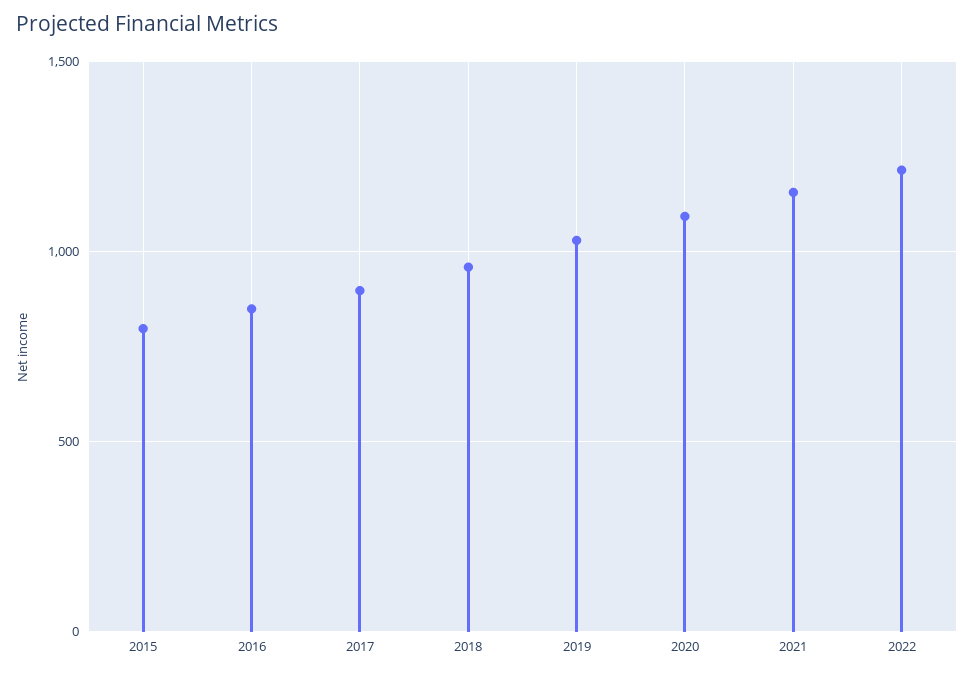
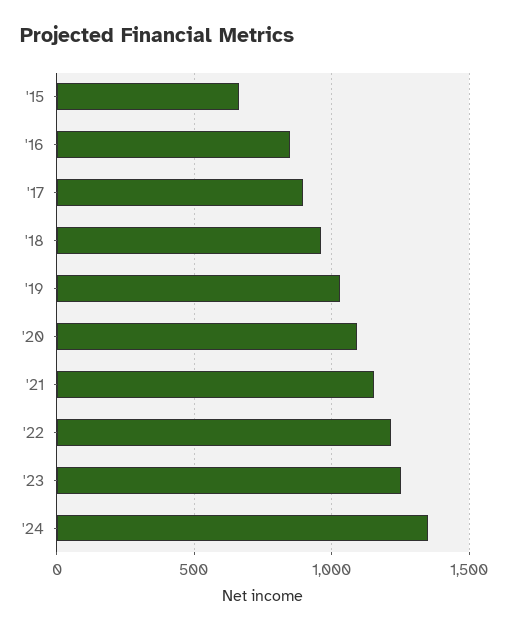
2015: 800 -> 650
'23: none -> 1250
'24: none -> 1350

